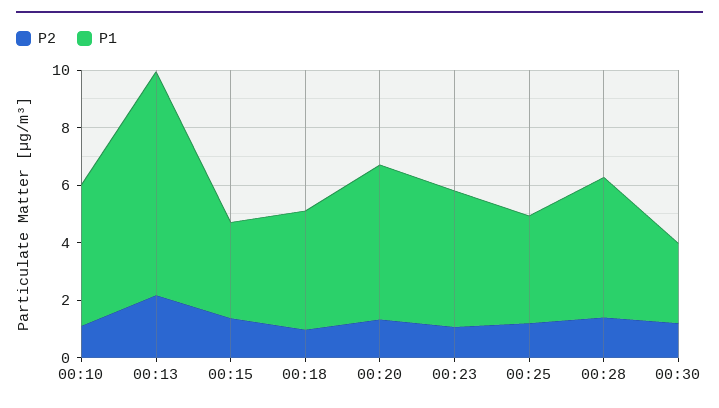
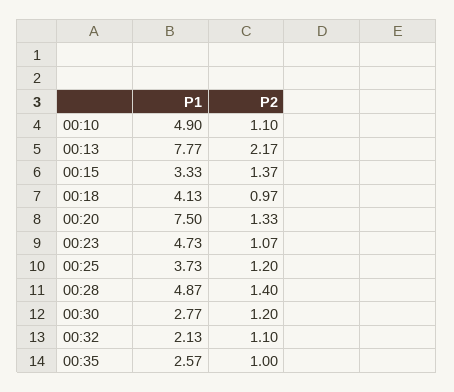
P1, 00:20: 5.5 -> 7.5
P1, 00:32: none -> 2.13
P2, 00:32: none -> 1.1
P1, 00:35: none -> 2.57
P2, 00:35: none -> 1

